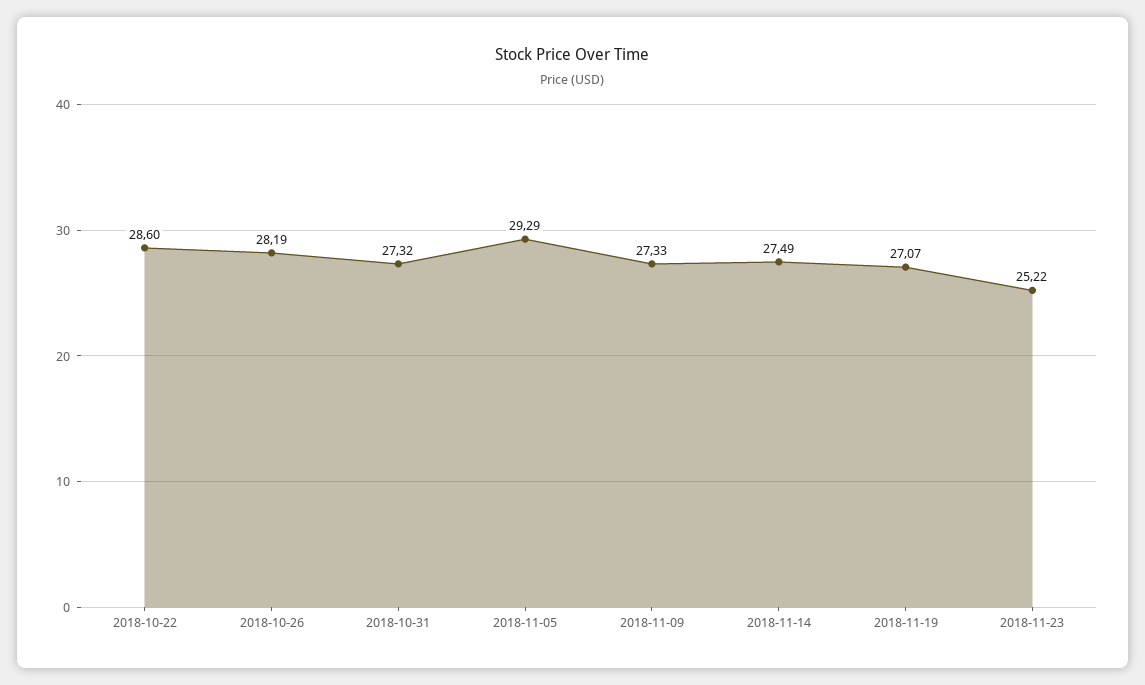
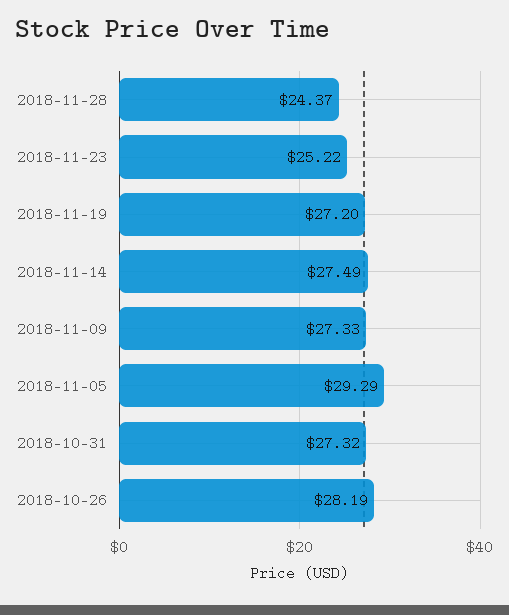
2018-10-22: 28.6 -> none
2018-11-19: 27.07 -> 27.2
2018-11-28: none -> 24.37

